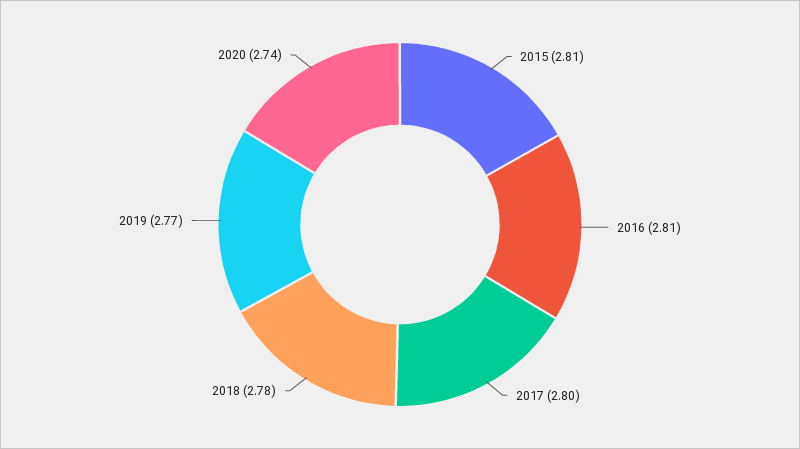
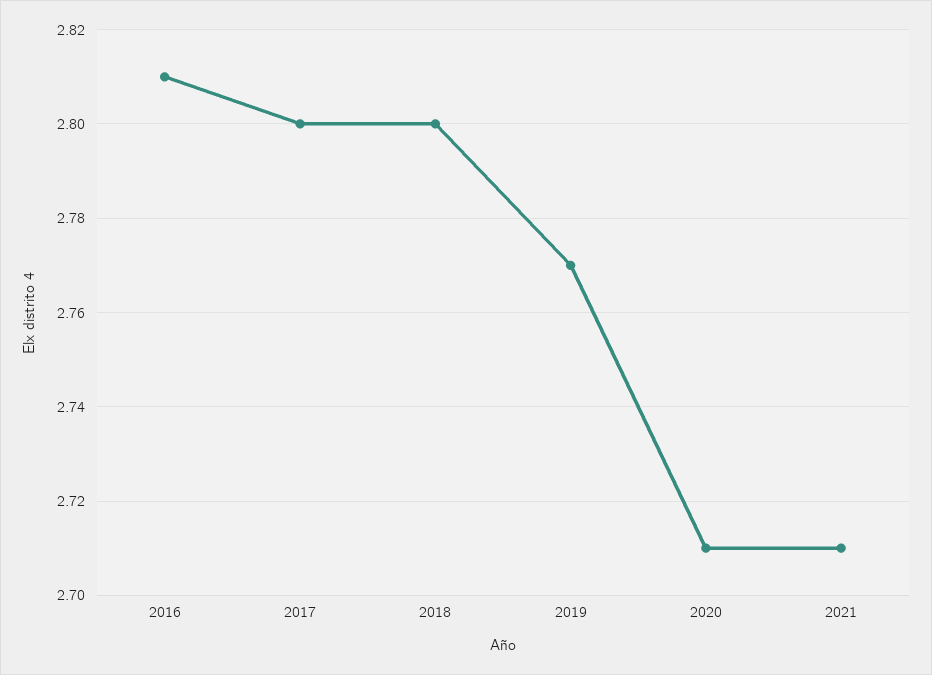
2015: 2.81 -> none
2018: 2.78 -> 2.8
2020: 2.74 -> 2.71
2021: none -> 2.71

